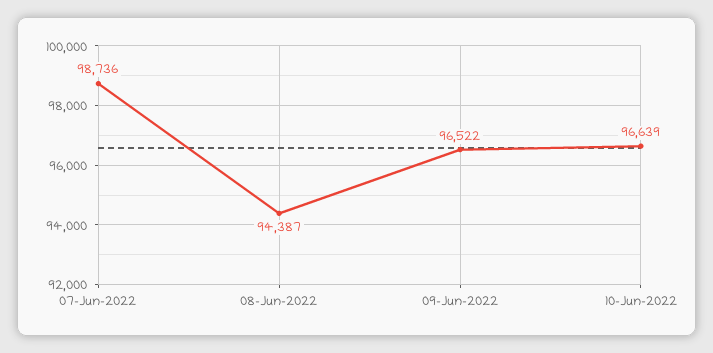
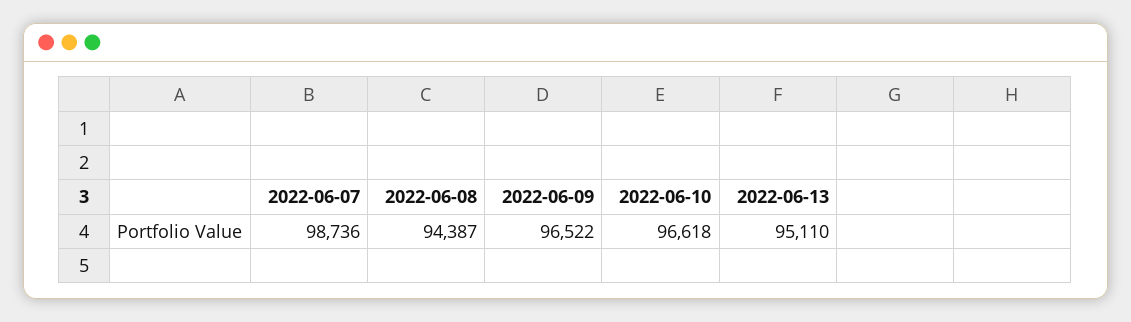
10-Jun-2022: 96639 -> 96618
2022-06-13: none -> 95110

